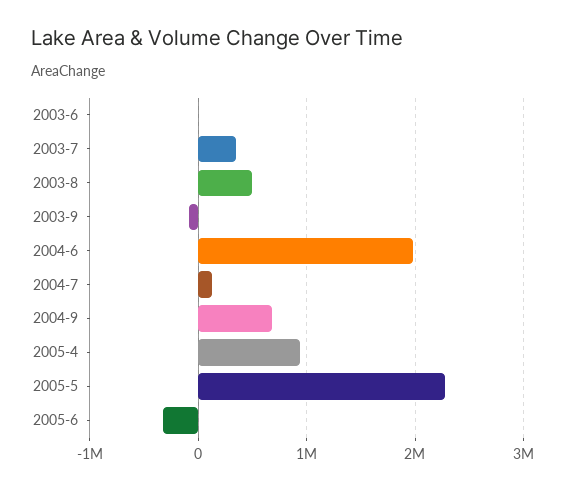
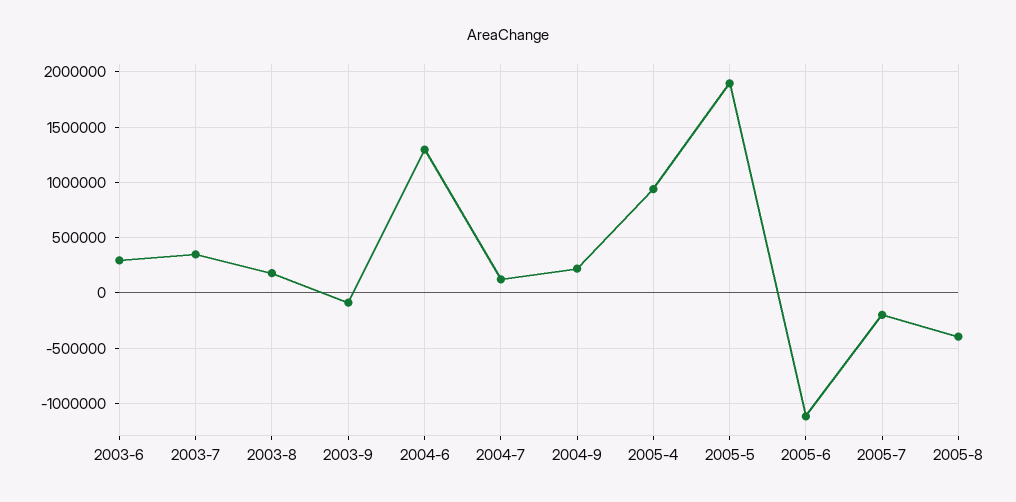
2003-6: 0 -> 300000
2003-8: 500000 -> 200000
2004-6: 2000000 -> 1300000
2004-9: 700000 -> 200000
2005-5: 2300000 -> 1900000
2005-6: -300000 -> -1100000
2005-7: none -> -200000
2005-8: none -> -400000

